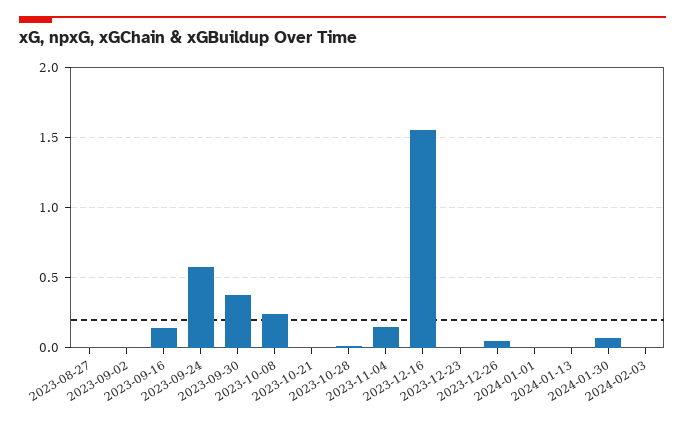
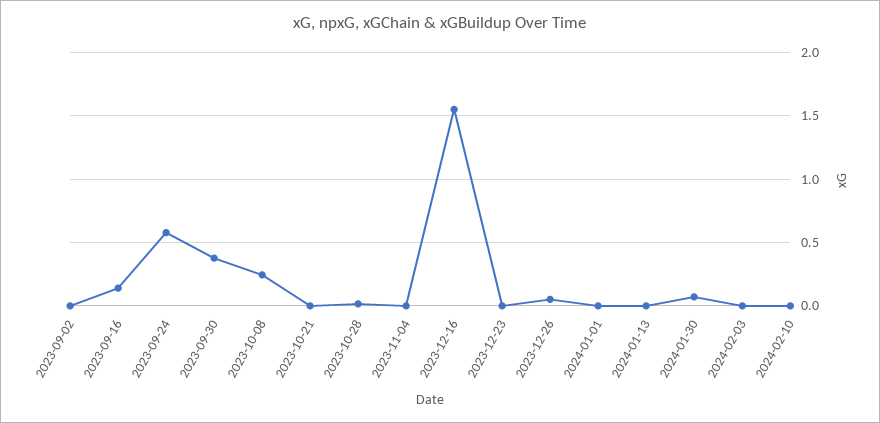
2023-08-27: 0 -> none
2023-11-04: 0.15 -> 0
2024-02-10: none -> 0

